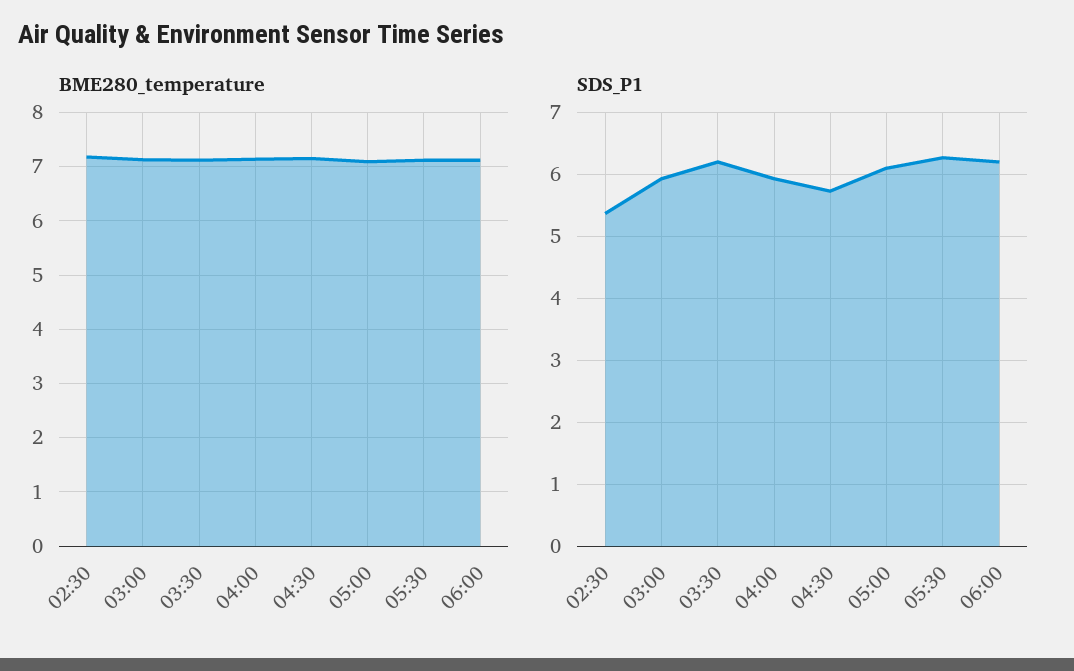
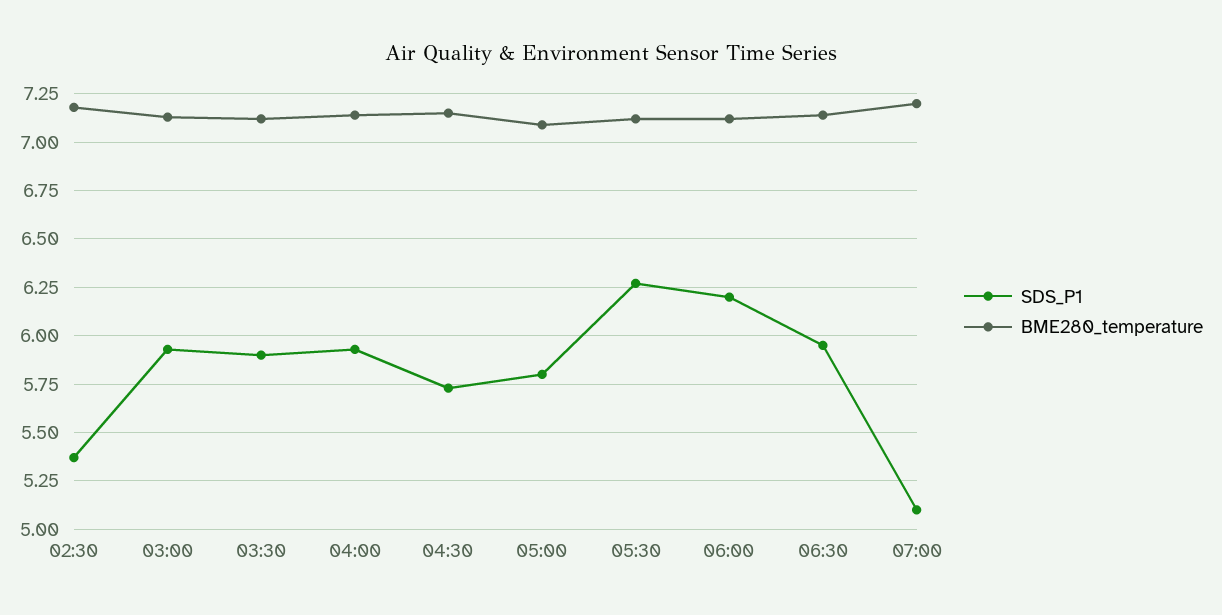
SDS_P1, 03:30: 6.2 -> 5.9
SDS_P1, 05:00: 6.1 -> 5.8
SDS_P1, 06:30: none -> 5.95
BME280_temperature, 06:30: none -> 7.15
SDS_P1, 07:00: none -> 5.1
BME280_temperature, 07:00: none -> 7.2

